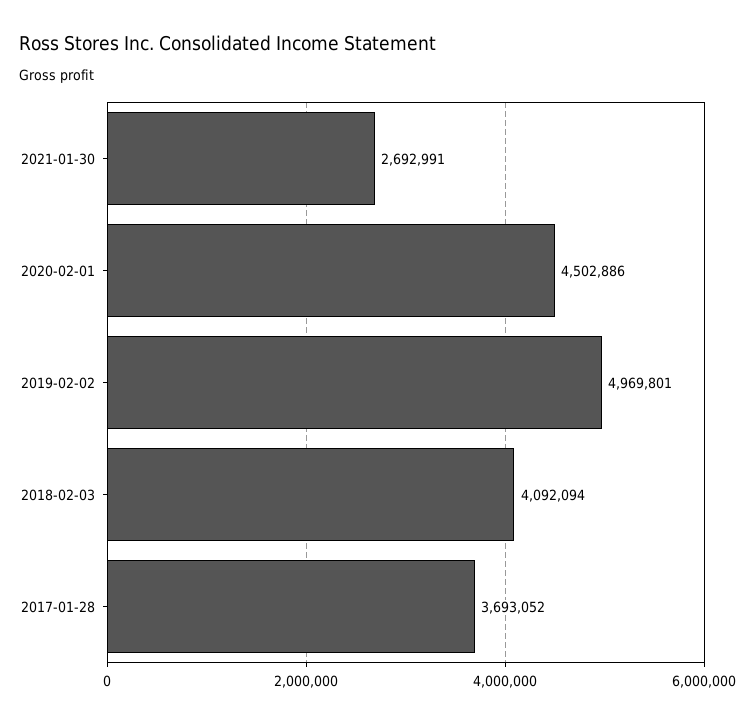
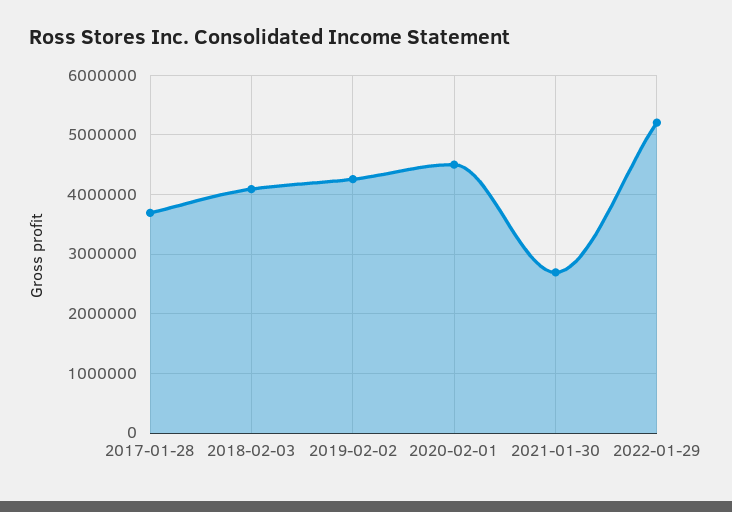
2019-02-02: 4969801 -> 4200000
2022-01-29: none -> 5200000

